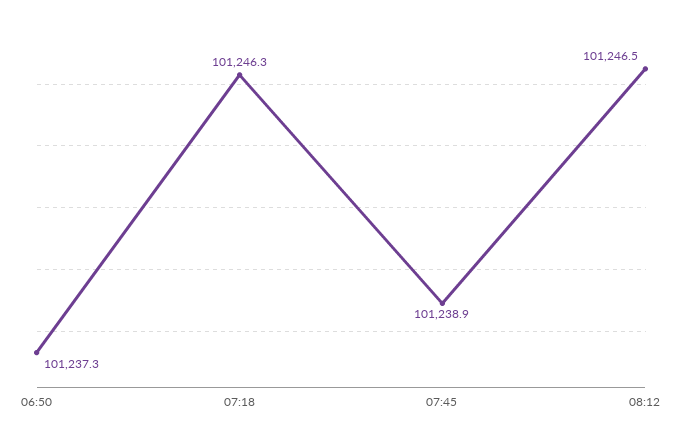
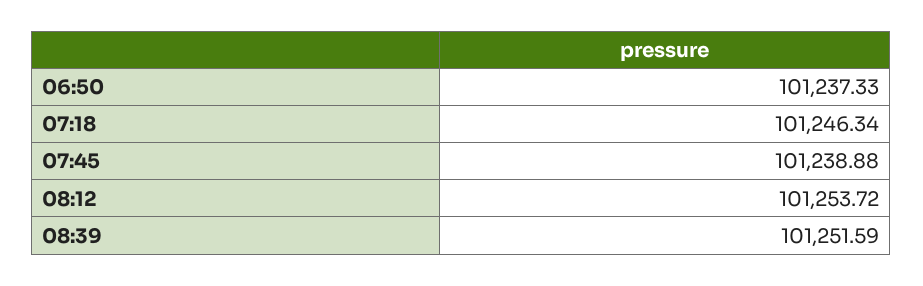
08:12: 101246.5 -> 101253.72
08:39: none -> 101251.59

